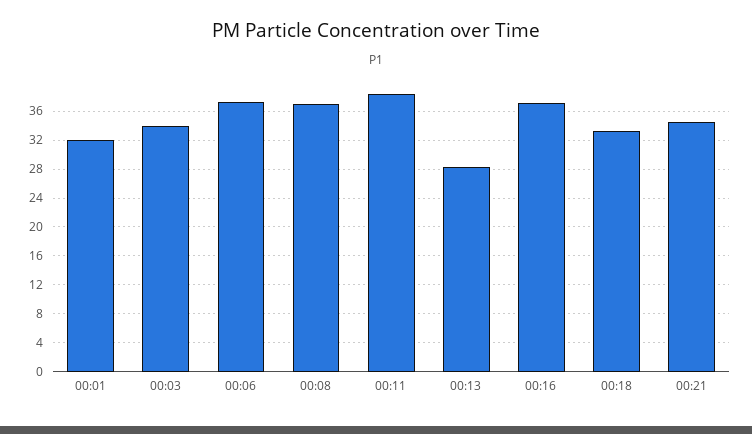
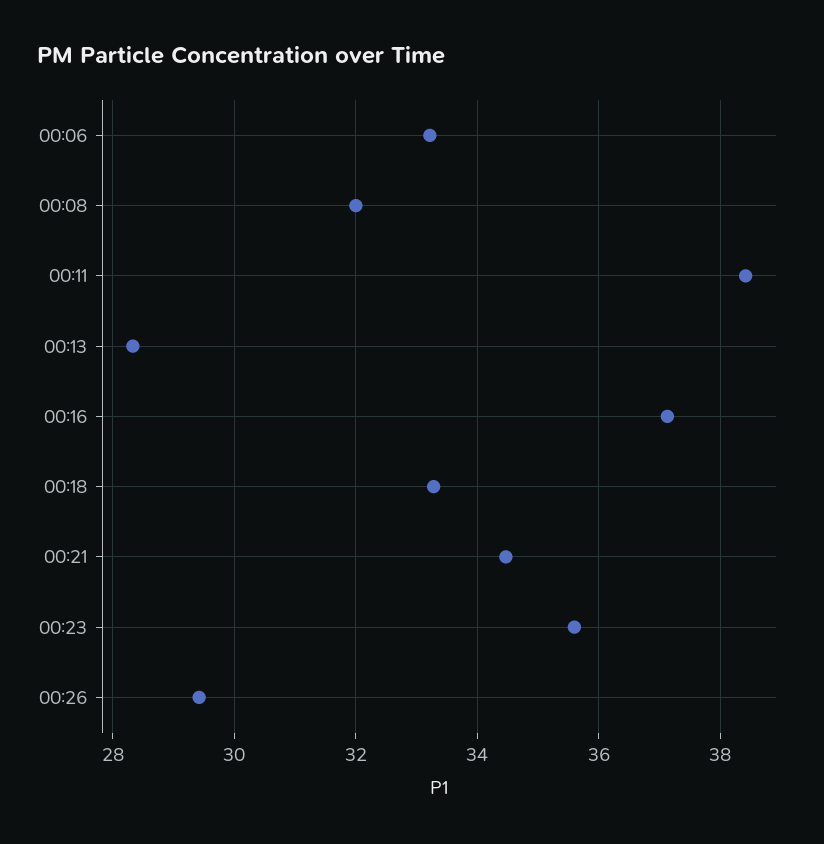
00:01: 32 -> none
00:03: 34 -> none
00:06: 37 -> 33.2
00:08: 37 -> 32
00:23: none -> 35.6
00:26: none -> 29.4

